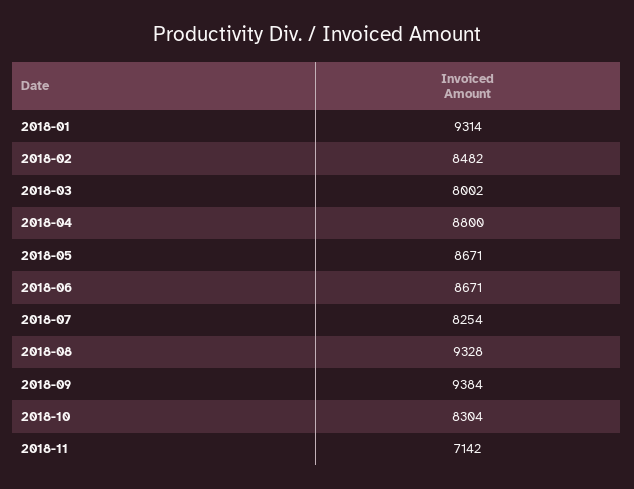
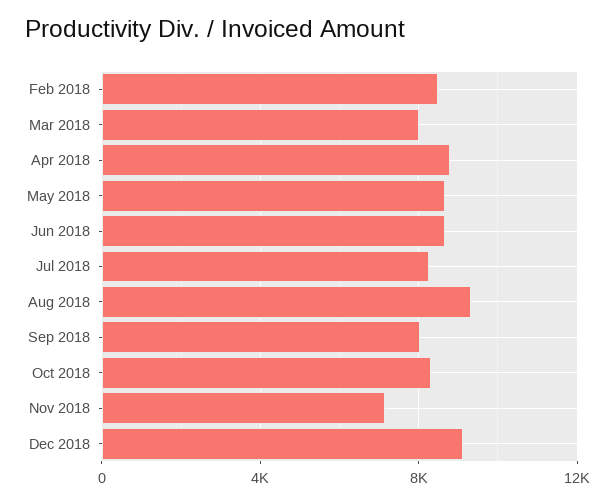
2018-01: 9314 -> none
2018-09: 9384 -> 8000
Dec 2018: none -> 9000

